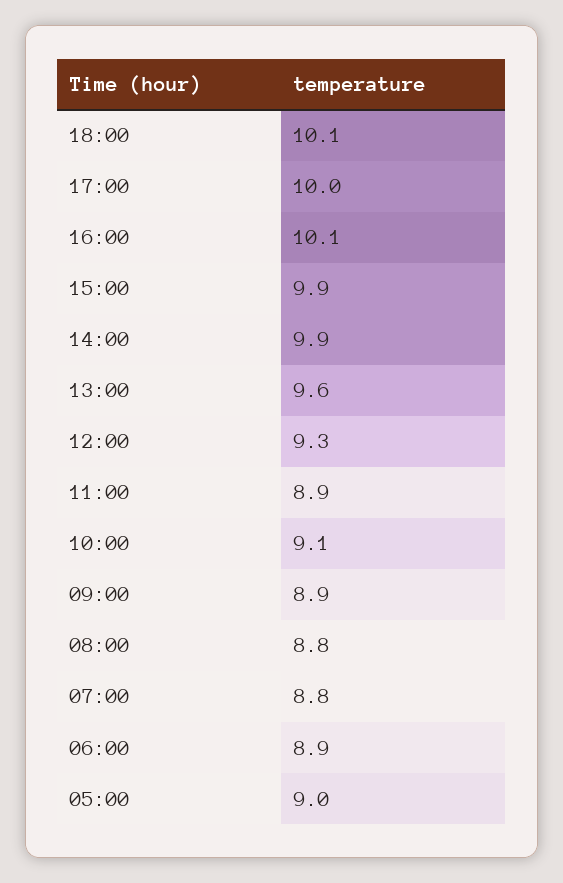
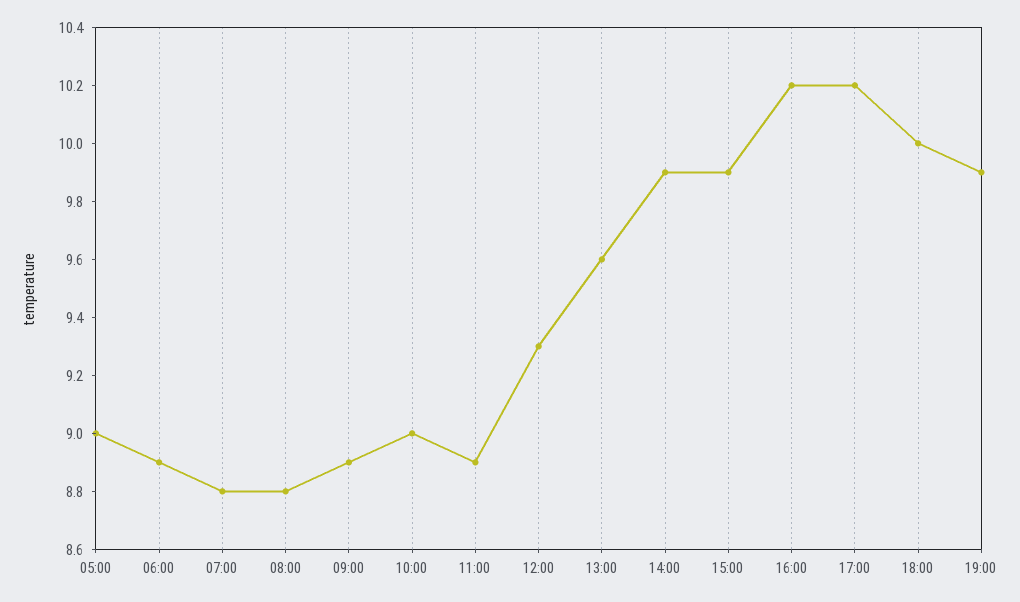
18:00: 10.1 -> 10
17:00: 10 -> 10.2
16:00: 10.1 -> 10.2
10:00: 9.1 -> 9
19:00: none -> 9.9

